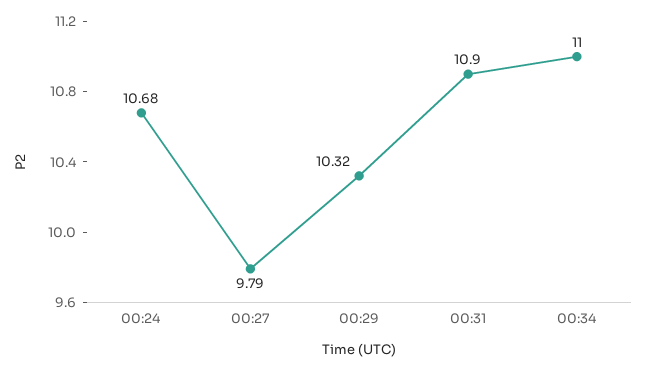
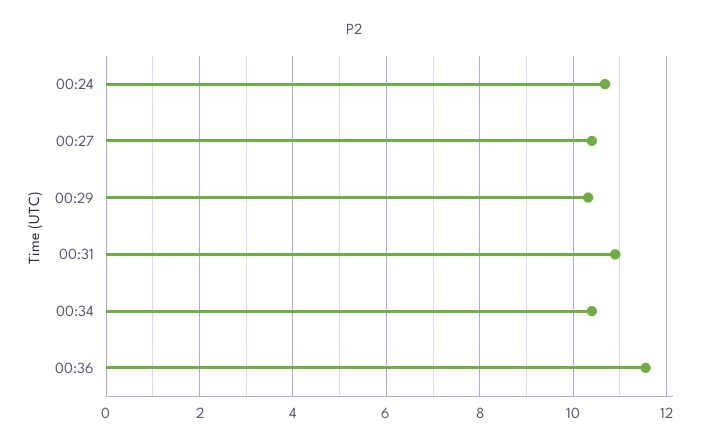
00:27: 9.79 -> 10.4
00:34: 11 -> 10.4
00:36: none -> 11.6

